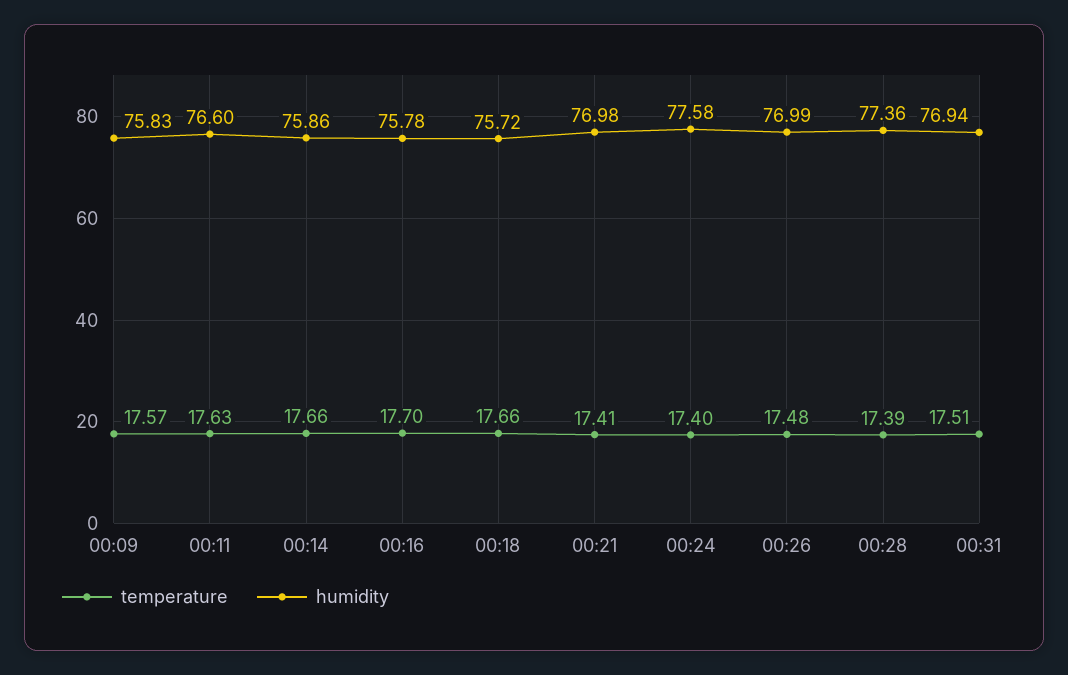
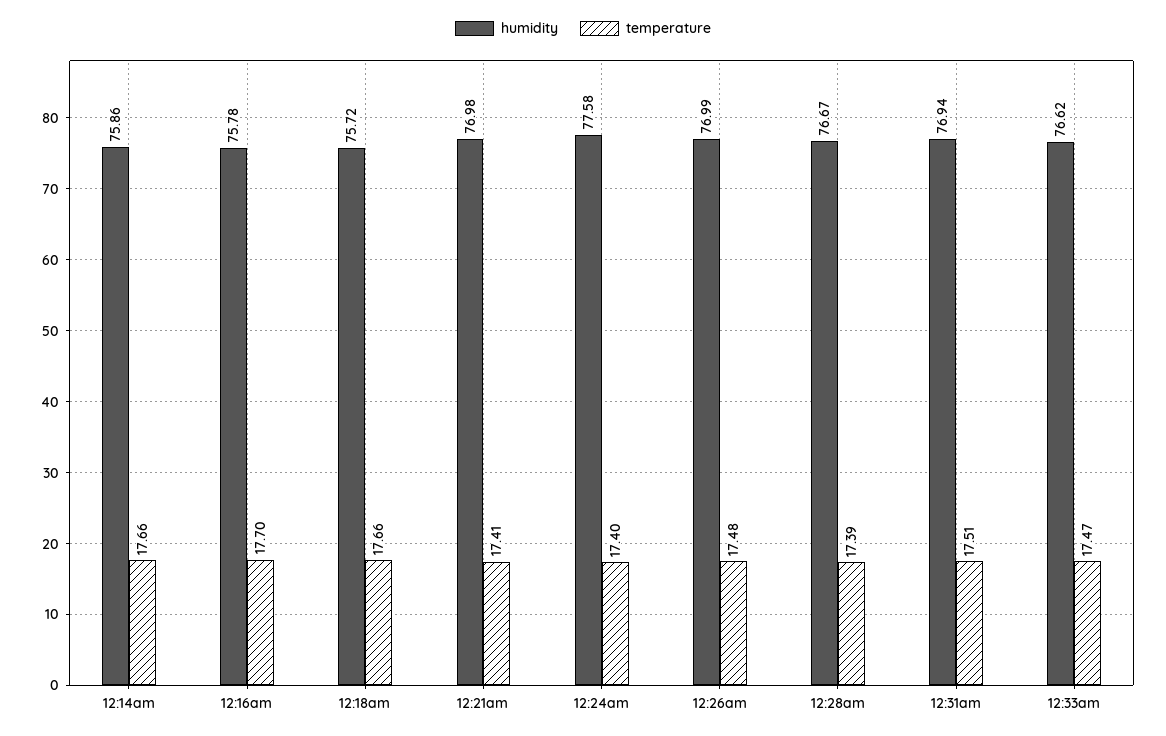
temperature, 00:09: 17.57 -> none
humidity, 00:09: 75.83 -> none
temperature, 00:11: 17.63 -> none
humidity, 00:11: 76.6 -> none
humidity, 00:28: 77.36 -> 76.67
humidity, 12:33am: none -> 76.62
temperature, 12:33am: none -> 17.47

